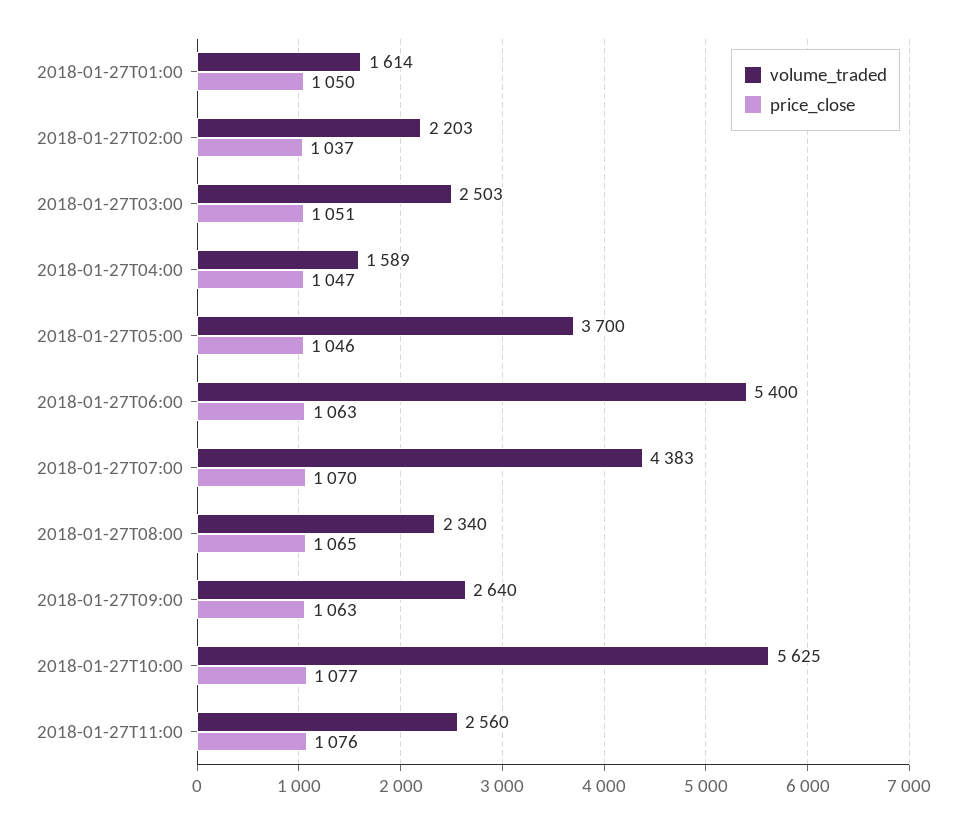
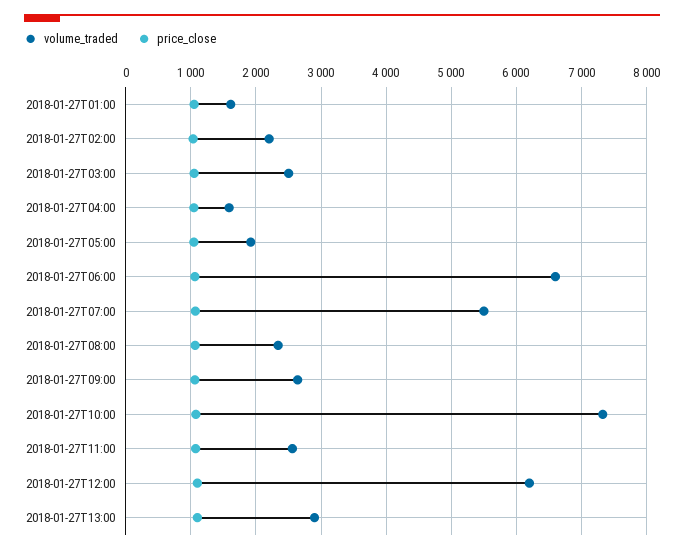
volume_traded, 2018-01-27T05:00: 3700 -> 1900
volume_traded, 2018-01-27T06:00: 5400 -> 6600
volume_traded, 2018-01-27T07:00: 4383 -> 5500
volume_traded, 2018-01-27T10:00: 5625 -> 7300
volume_traded, 2018-01-27T12:00: none -> 6200
price_close, 2018-01-27T12:00: none -> 1100
volume_traded, 2018-01-27T13:00: none -> 2900
price_close, 2018-01-27T13:00: none -> 1100

